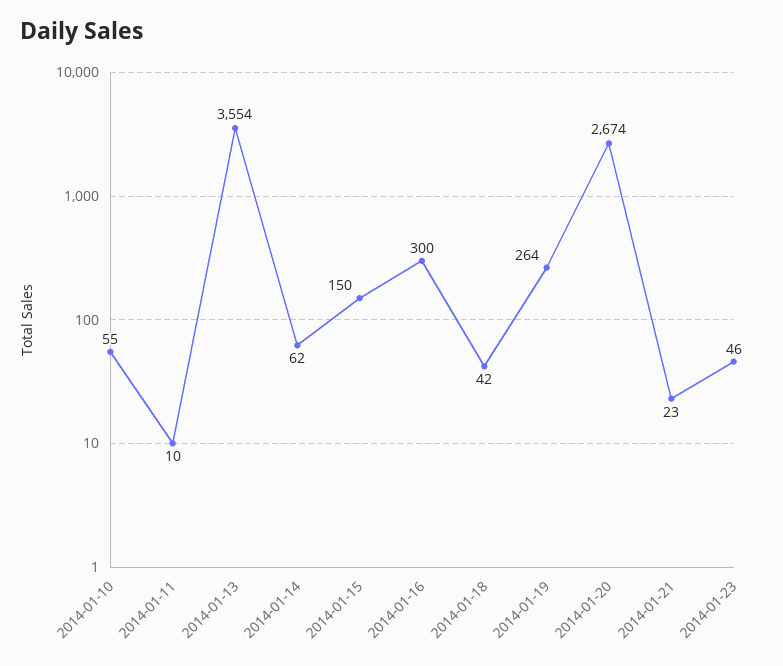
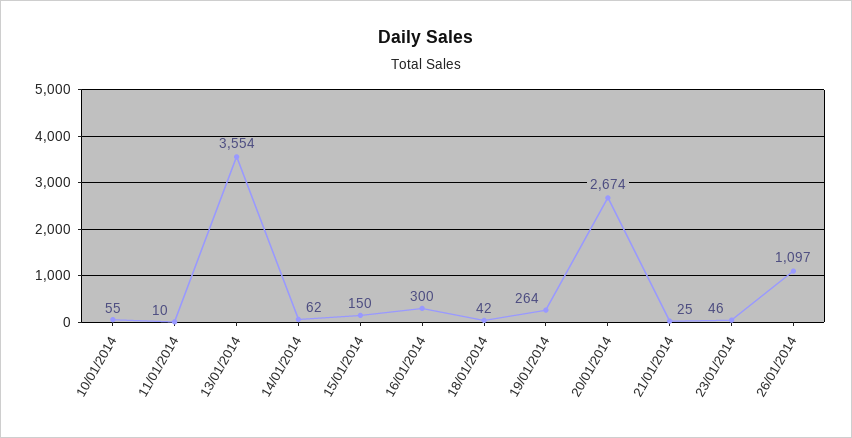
2014-01-21: 23 -> 25
26/01/2014: none -> 1097

